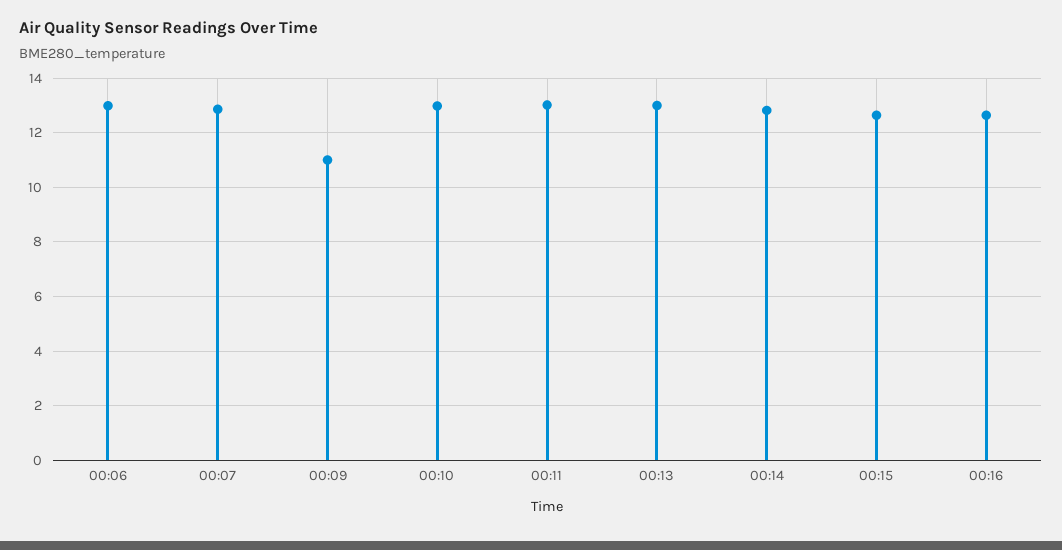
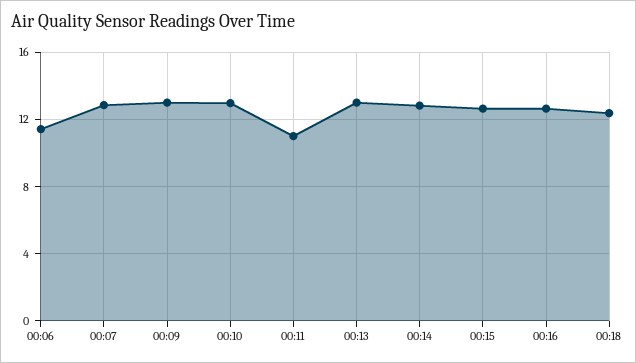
00:06: 13 -> 11.5
00:09: 11 -> 13
00:11: 13 -> 11
00:18: none -> 12.5

